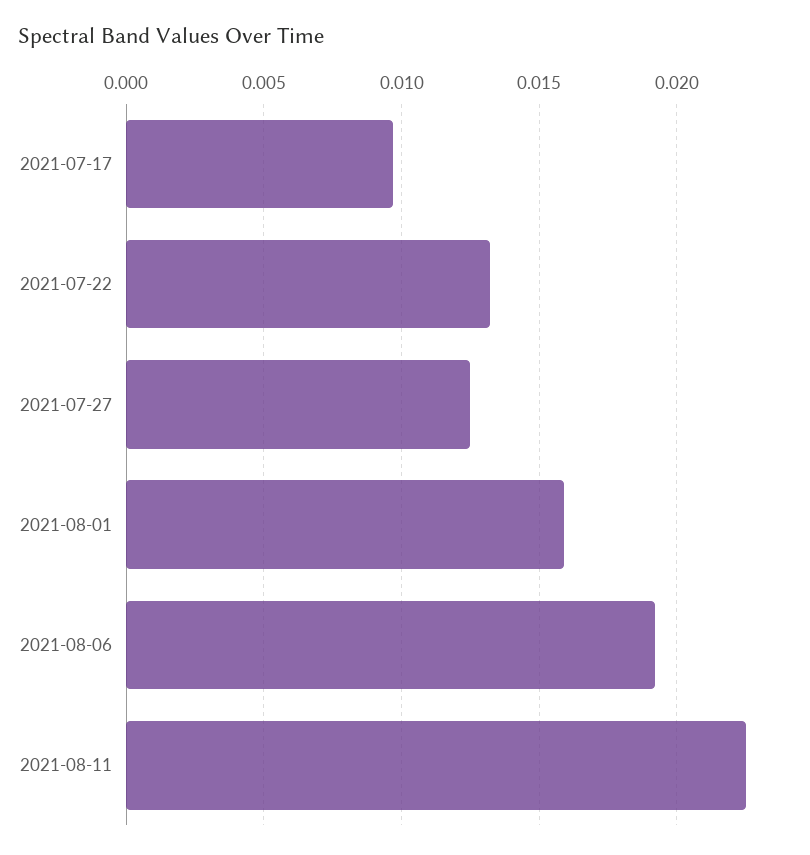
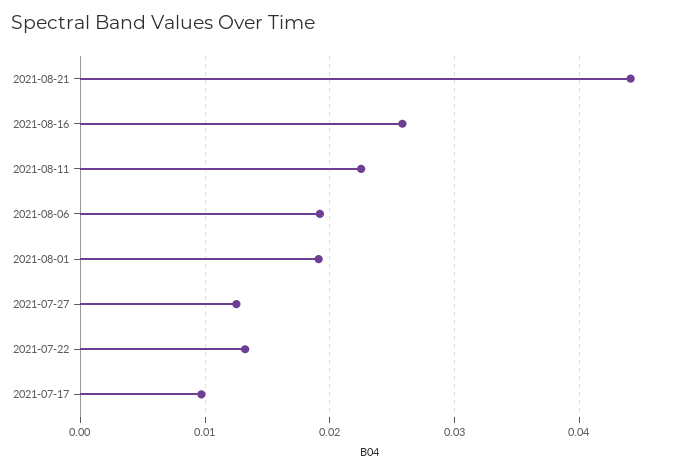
2021-08-01: 0.016 -> 0.019
2021-08-21: none -> 0.044
2021-08-16: none -> 0.026

